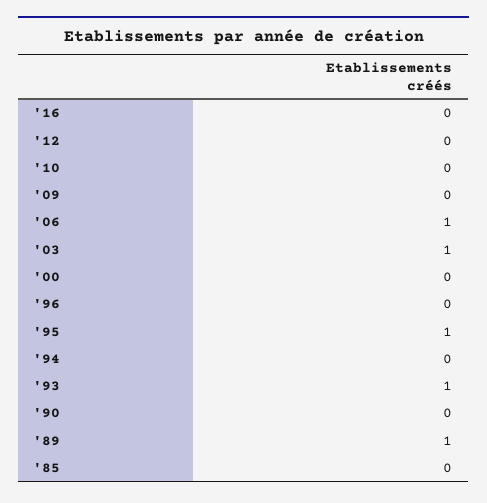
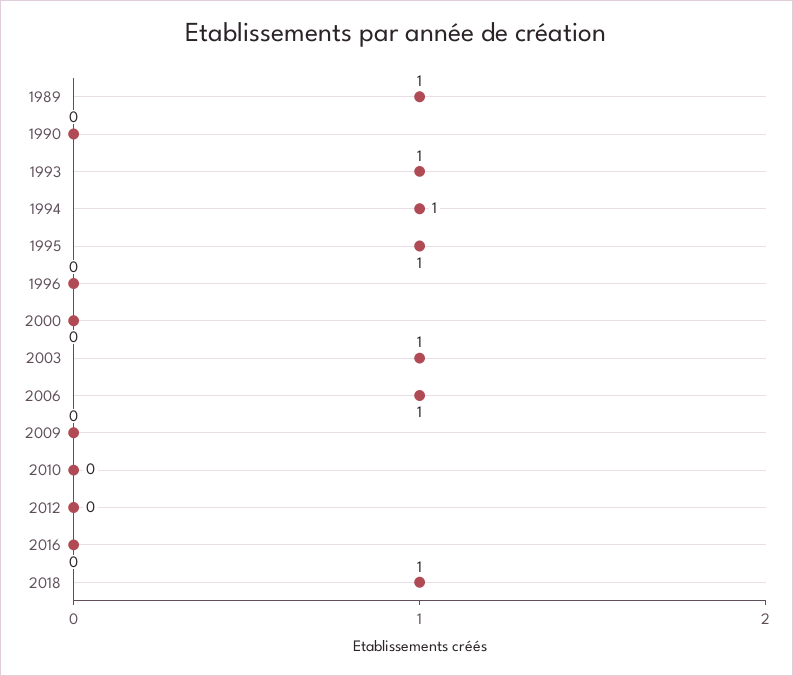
'94: 0 -> 1
'85: 0 -> none
2018: none -> 1

